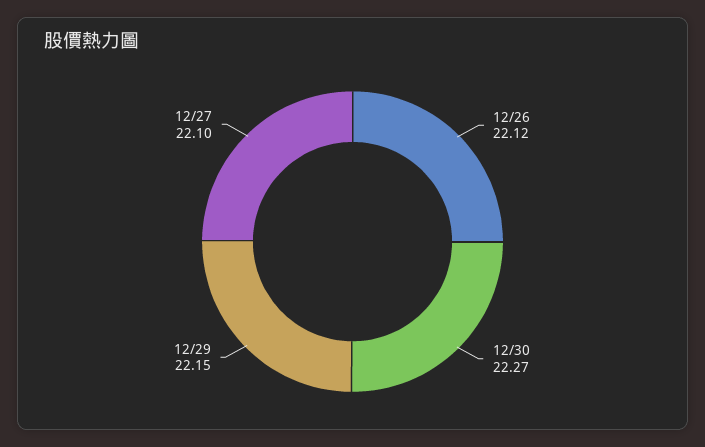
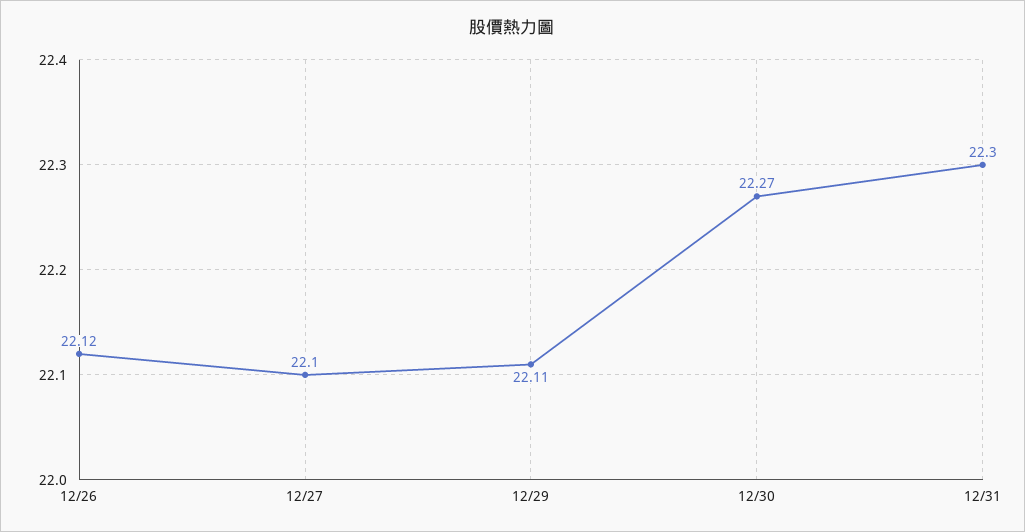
12/29: 22.15 -> 22.11
12/31: none -> 22.3

